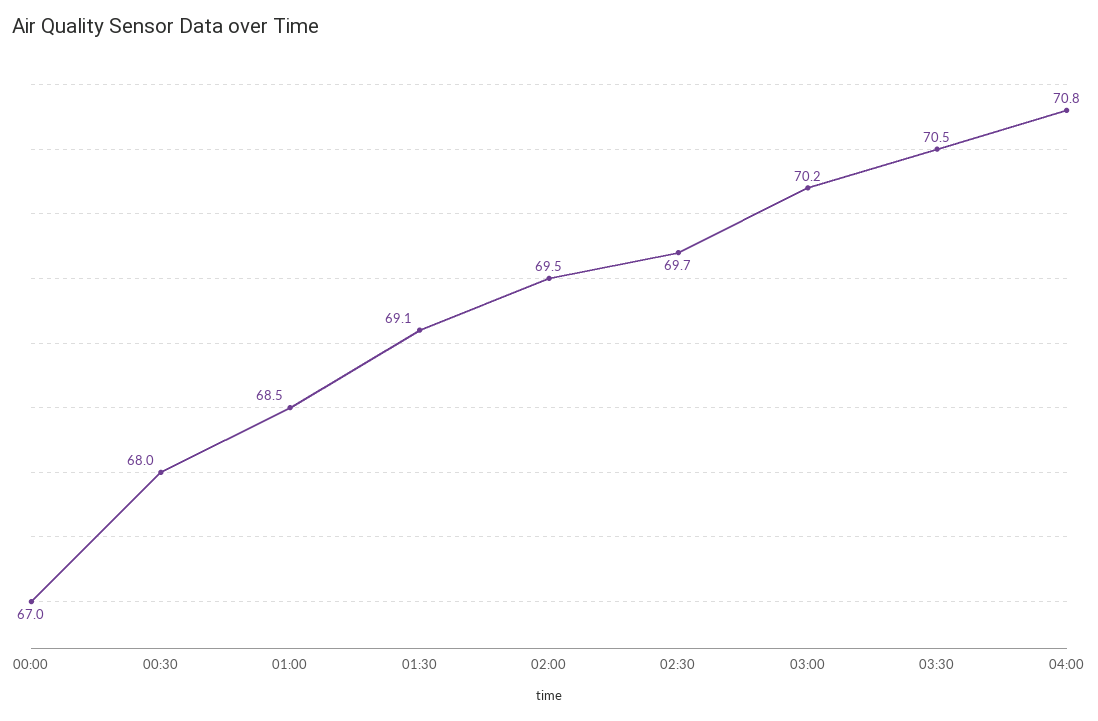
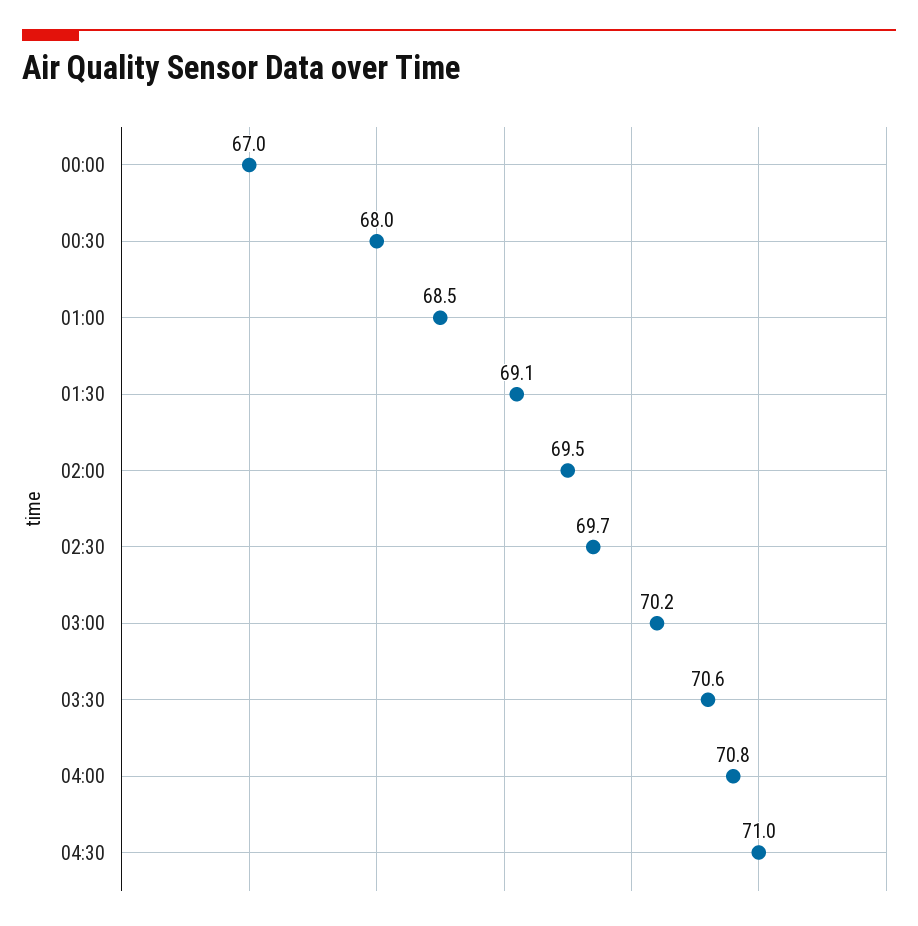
03:30: 70.5 -> 70.6
04:30: none -> 71

